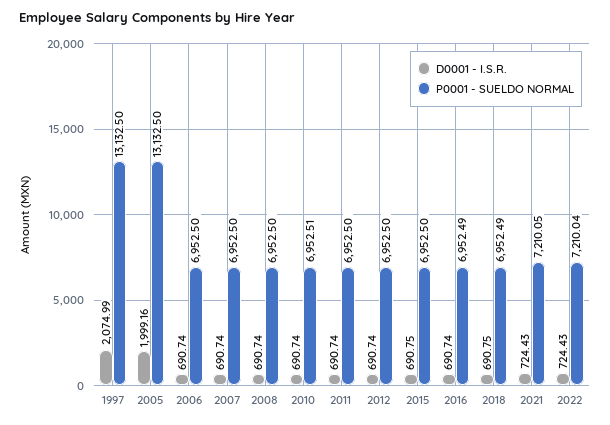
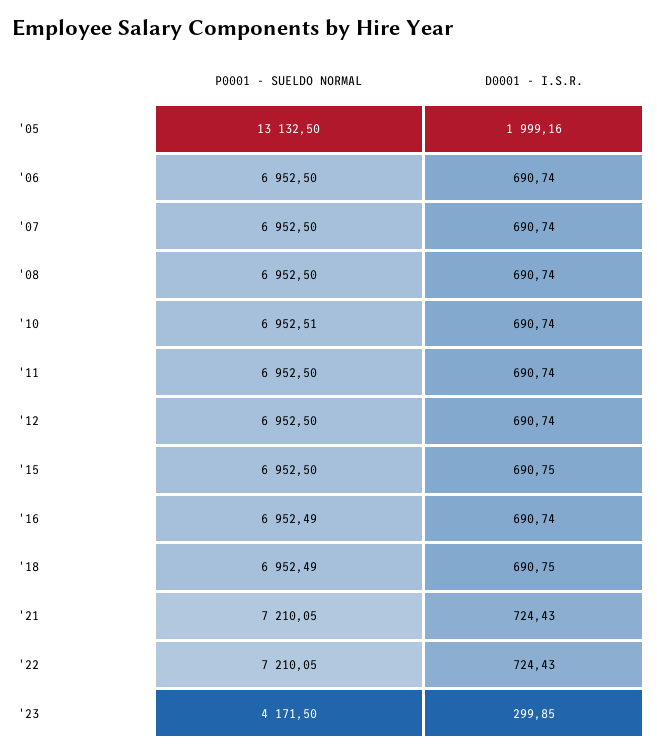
D0001 - I.S.R., 1997: 2074.99 -> none
P0001 - SUELDO NORMAL, 1997: 13132.5 -> none
P0001 - SUELDO NORMAL, 2022: 7210.04 -> 7210.05
P0001 - SUELDO NORMAL, '23: none -> 4171.5
D0001 - I.S.R., '23: none -> 299.85

